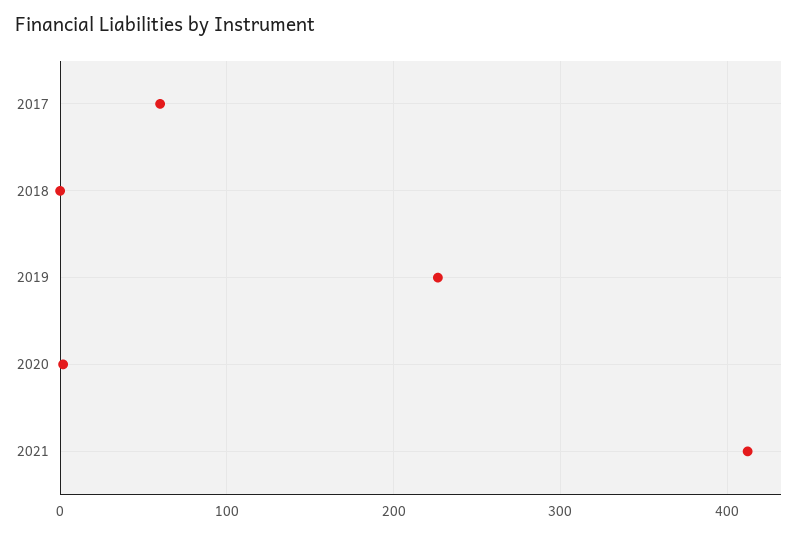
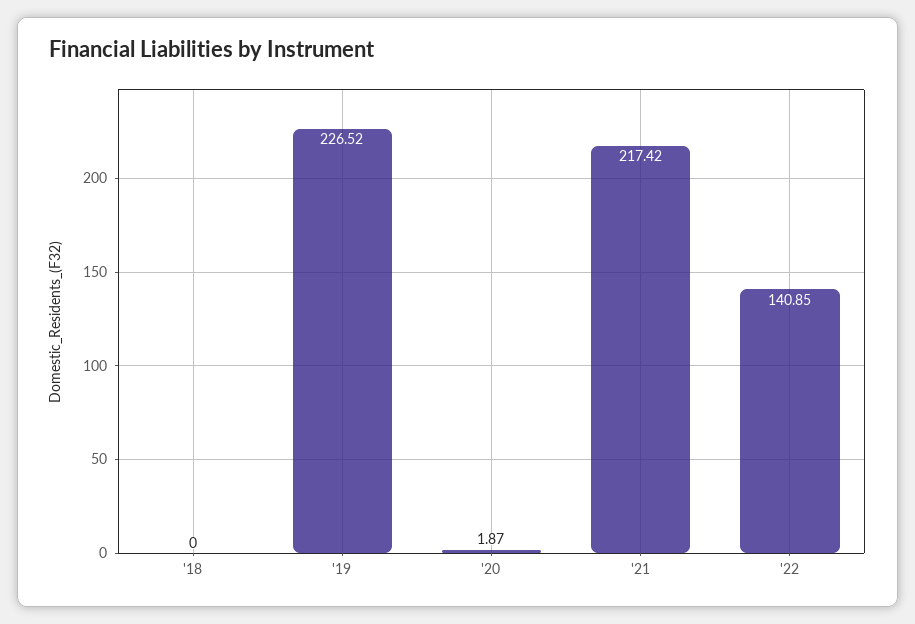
2017: 60 -> none
2021: 410 -> 217.42
'22: none -> 140.85

